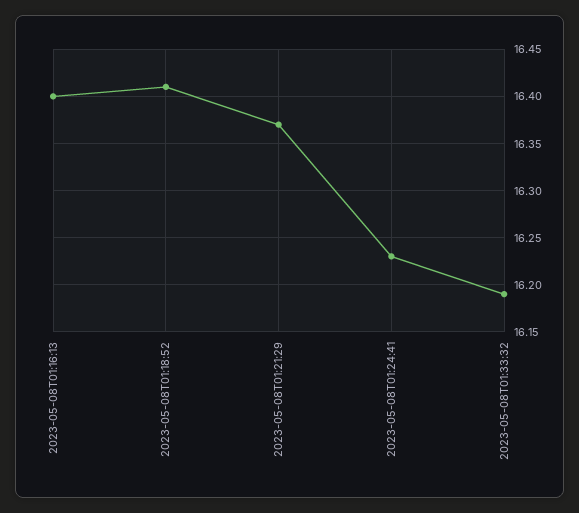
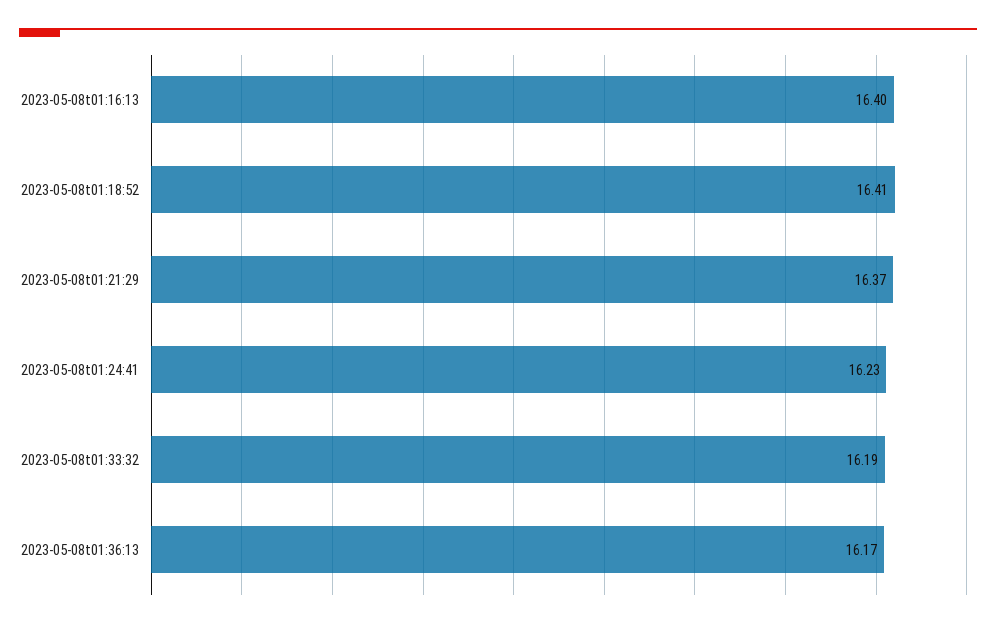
2023-05-08t01:36:13: none -> 16.17

